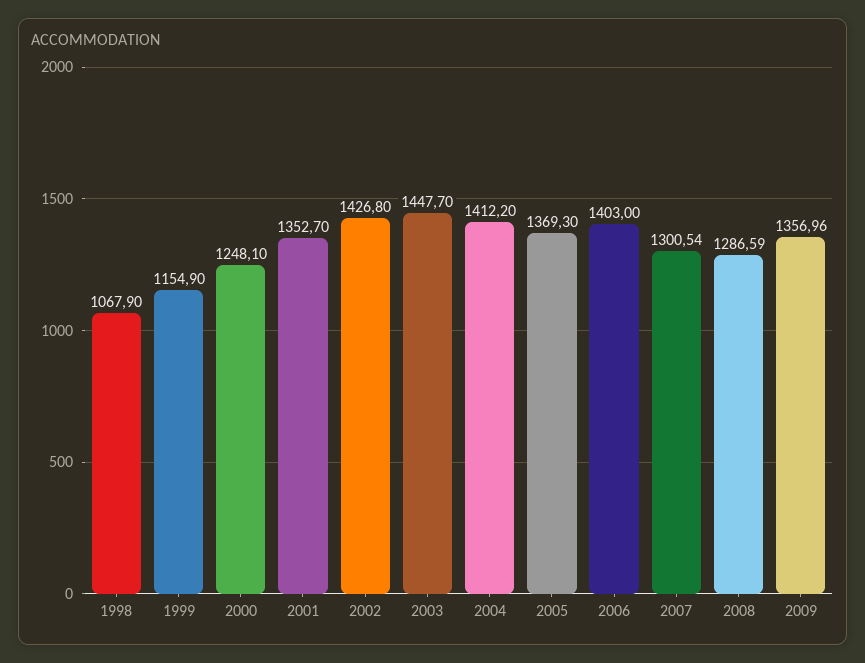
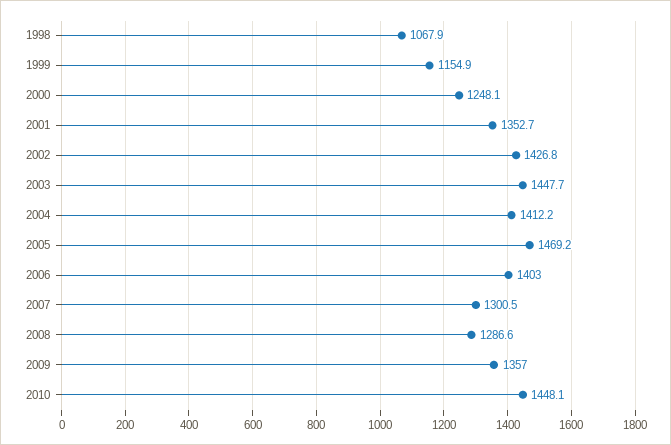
2005: 1369.3 -> 1469.2
2010: none -> 1448.1

